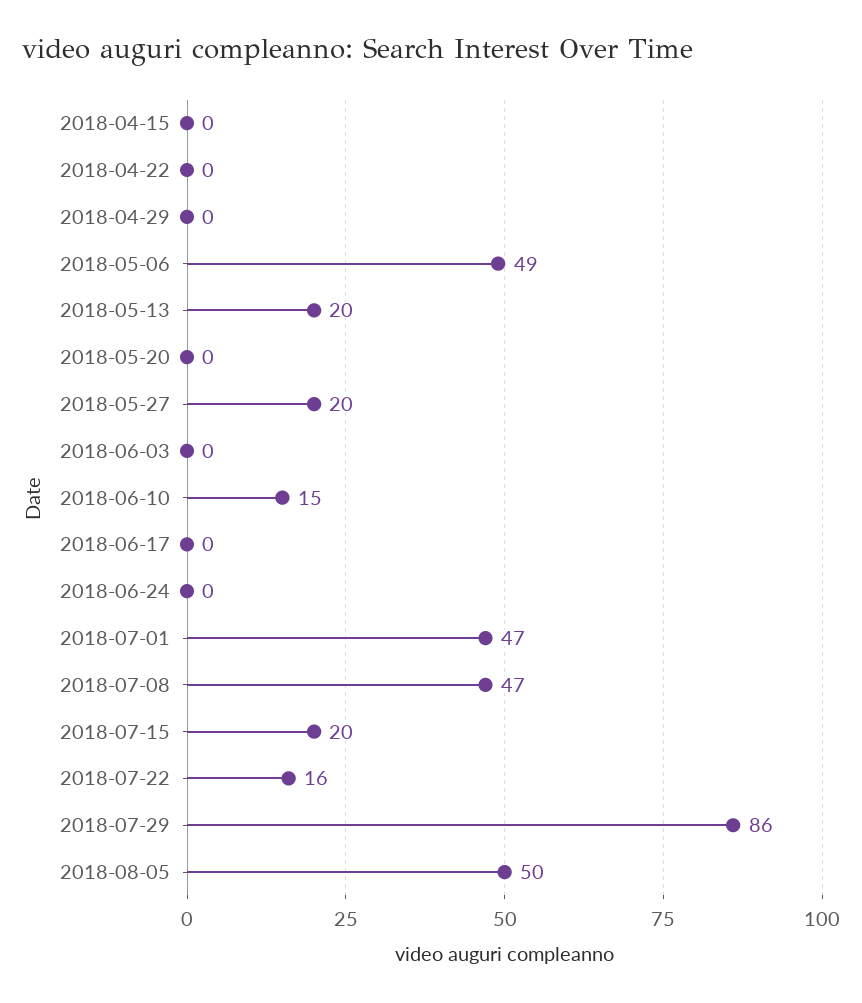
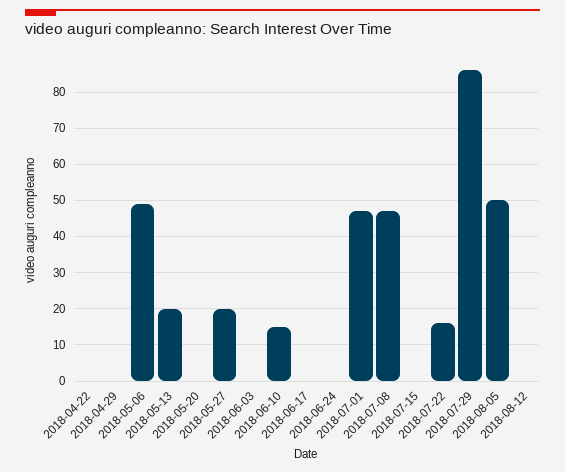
2018-04-15: 0 -> none
2018-07-15: 20 -> 0
2018-08-12: none -> 0

